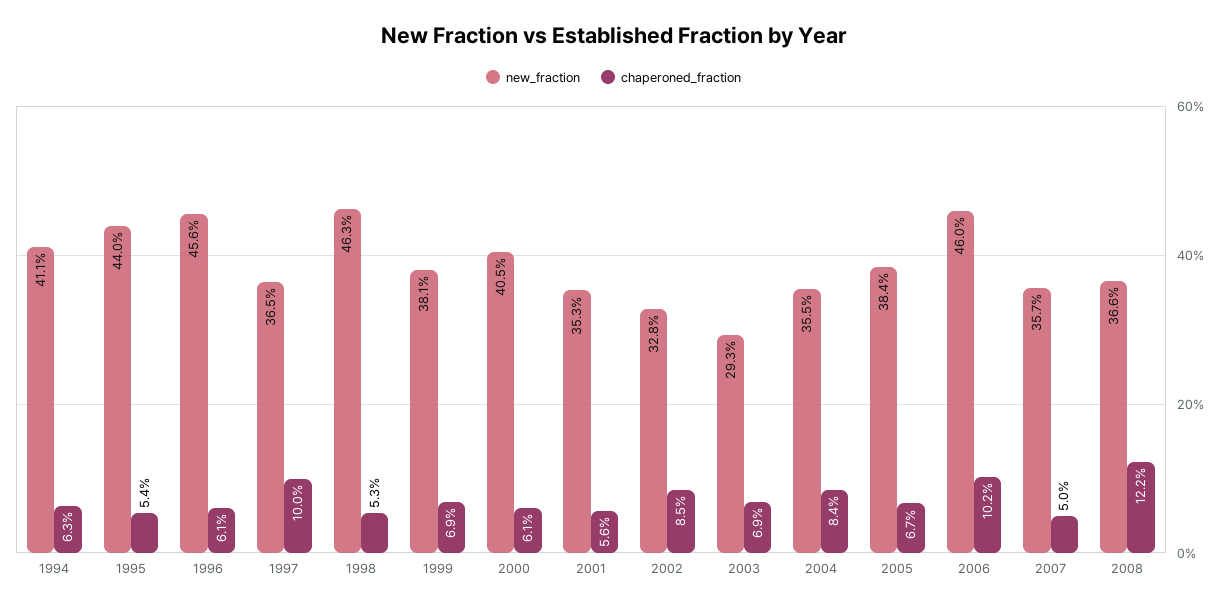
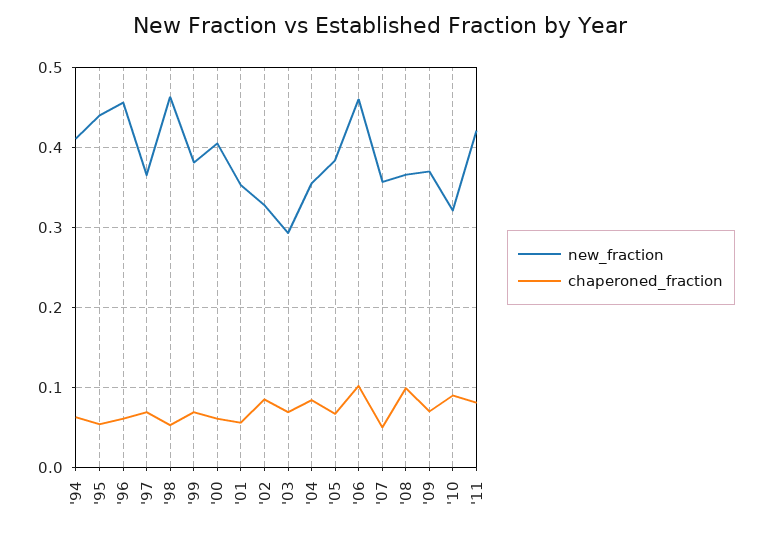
chaperoned_fraction, 1997: 0.1 -> 0.07
chaperoned_fraction, 2008: 0.122 -> 0.1
new_fraction, '09: none -> 0.37
chaperoned_fraction, '09: none -> 0.07
new_fraction, '10: none -> 0.32
chaperoned_fraction, '10: none -> 0.09
new_fraction, '11: none -> 0.42
chaperoned_fraction, '11: none -> 0.08

